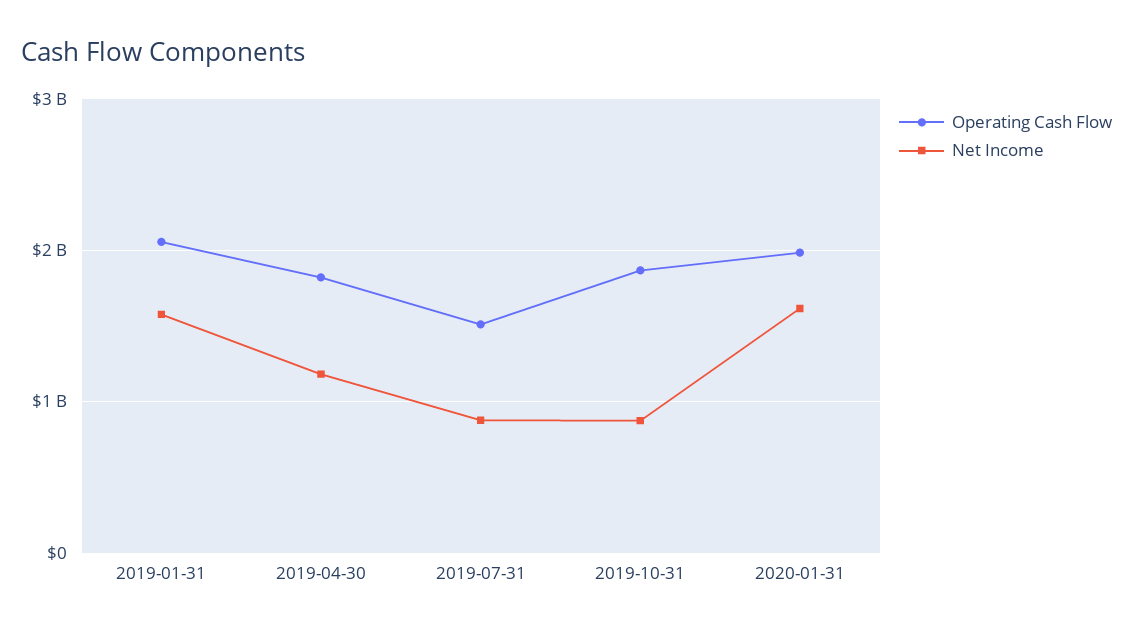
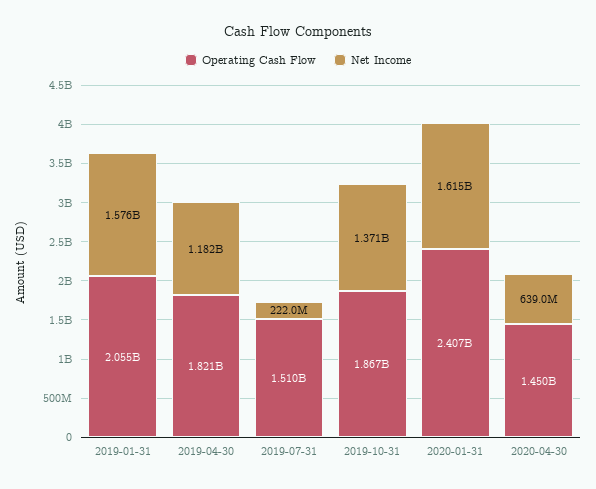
Net Income, 2019-07-31: 900000000 -> 222000000
Net Income, 2019-10-31: 900000000 -> 1371000000
Operating Cash Flow, 2020-01-31: 2000000000 -> 2407000000
Operating Cash Flow, 2020-04-30: none -> 1450000000
Net Income, 2020-04-30: none -> 639000000

